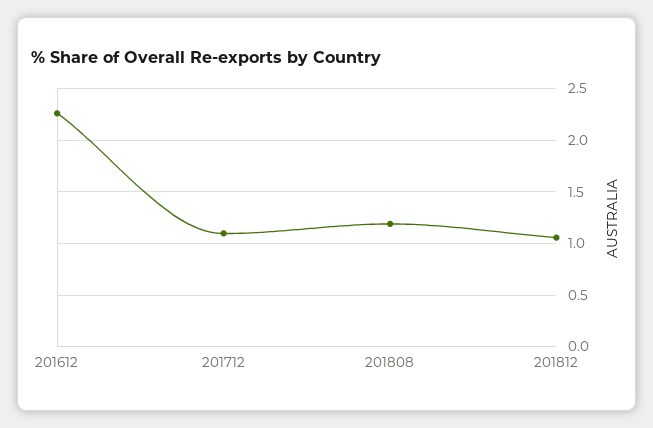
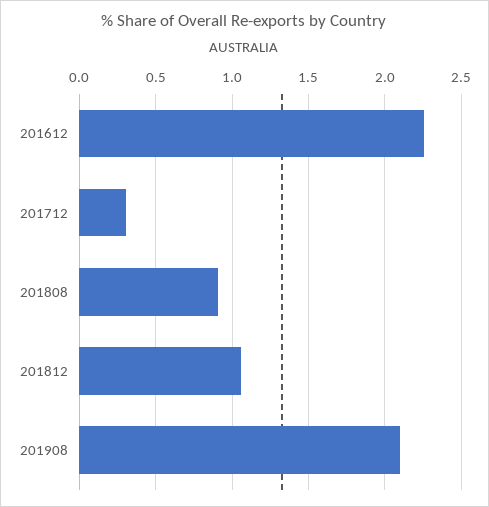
201712: 1.1 -> 0.3
201808: 1.2 -> 0.9
201908: none -> 2.1

